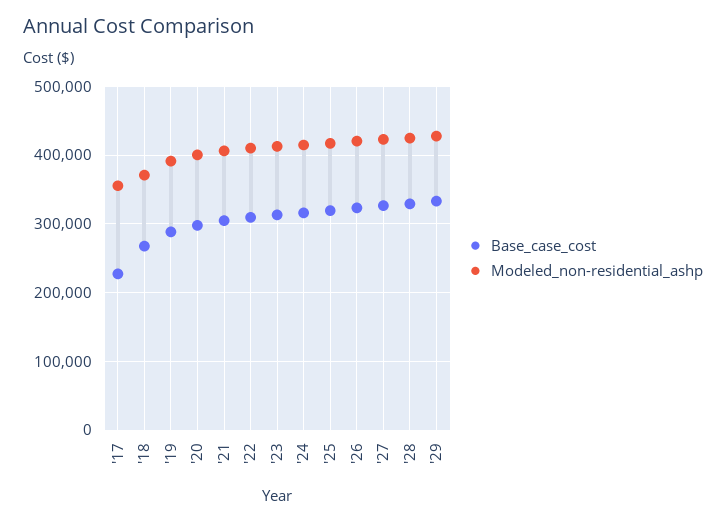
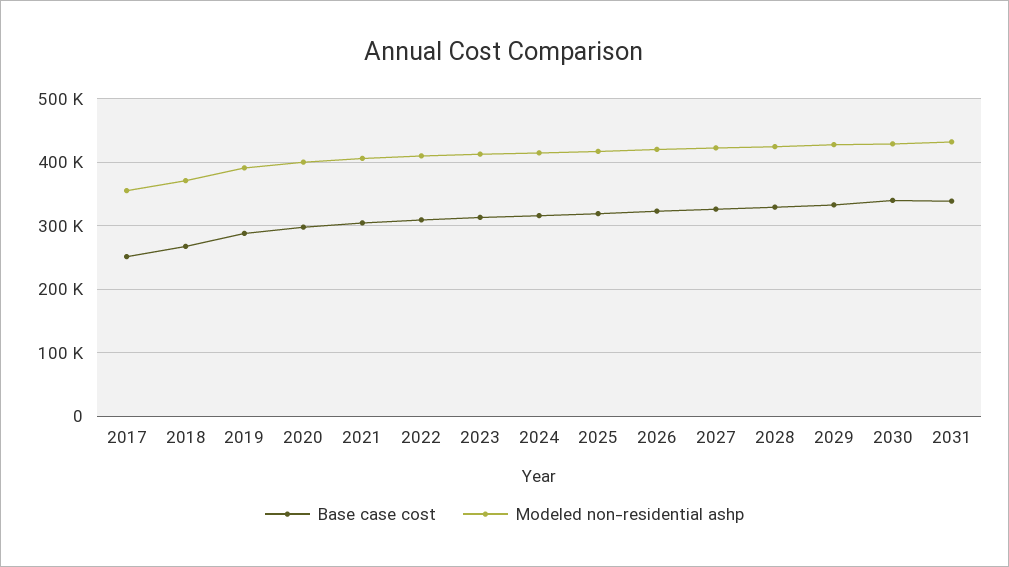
Base_case_cost, '17: 230000 -> 250000
Base_case_cost, 2030: none -> 340000
Modeled_non-residential_ashp, 2030: none -> 430000
Base_case_cost, 2031: none -> 340000
Modeled_non-residential_ashp, 2031: none -> 430000

